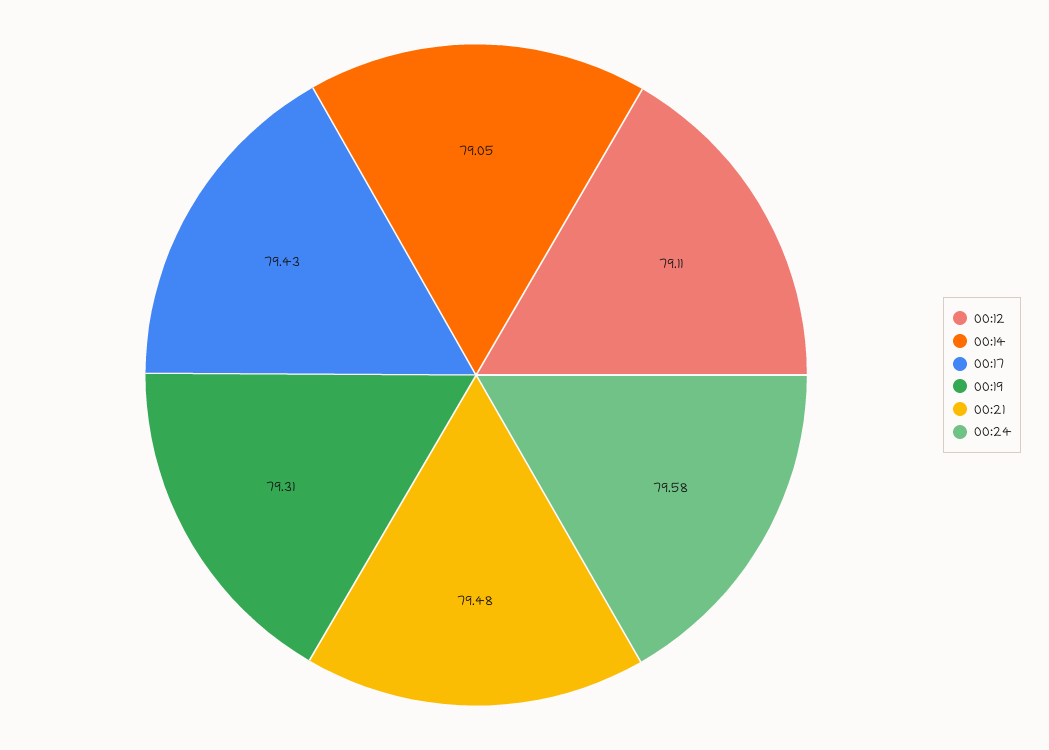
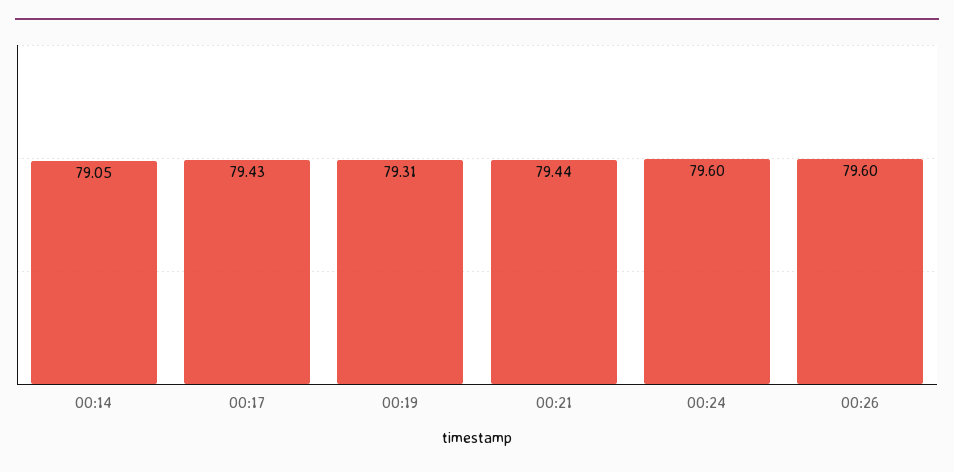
00:12: 79.11 -> none
00:21: 79.48 -> 79.44
00:24: 79.58 -> 79.6
00:26: none -> 79.6

